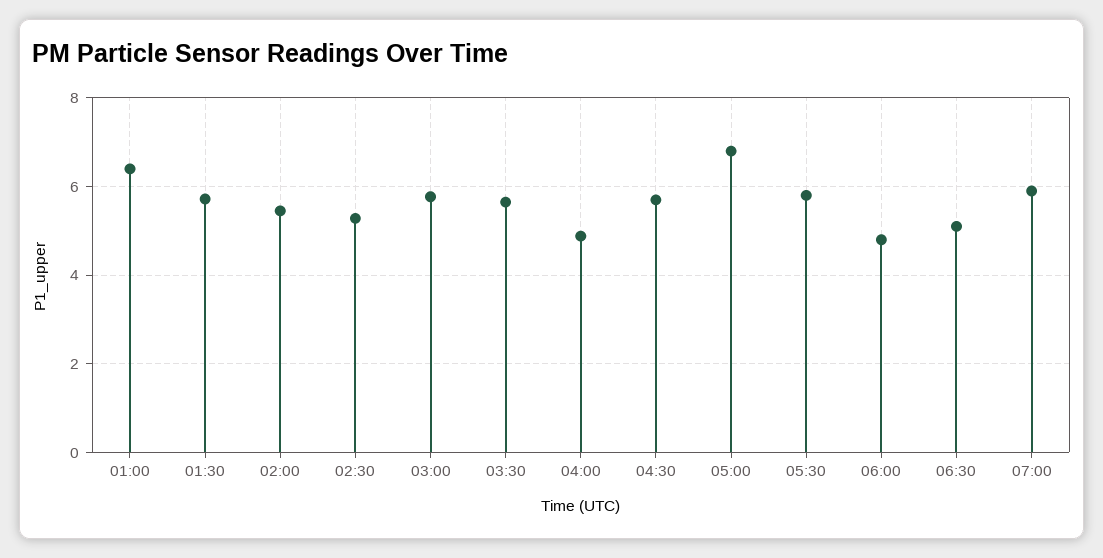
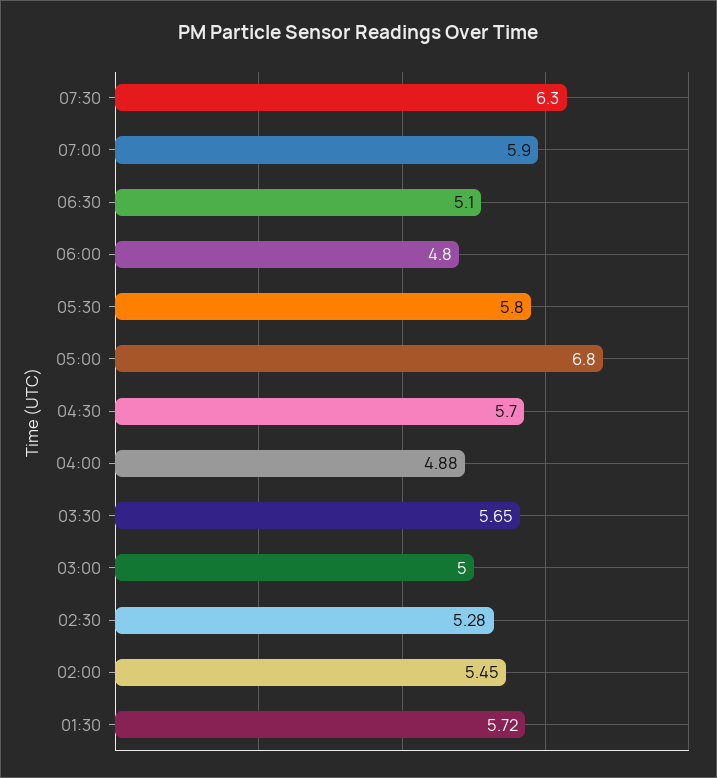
01:00: 6.4 -> none
03:00: 5.8 -> 5
07:30: none -> 6.3

